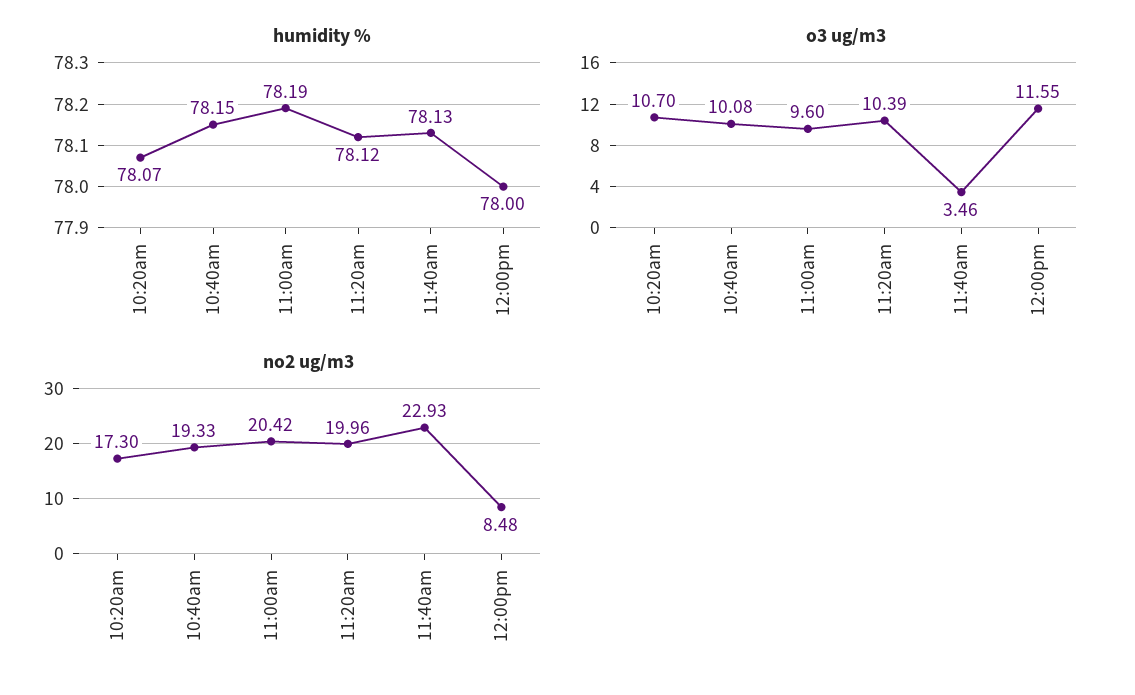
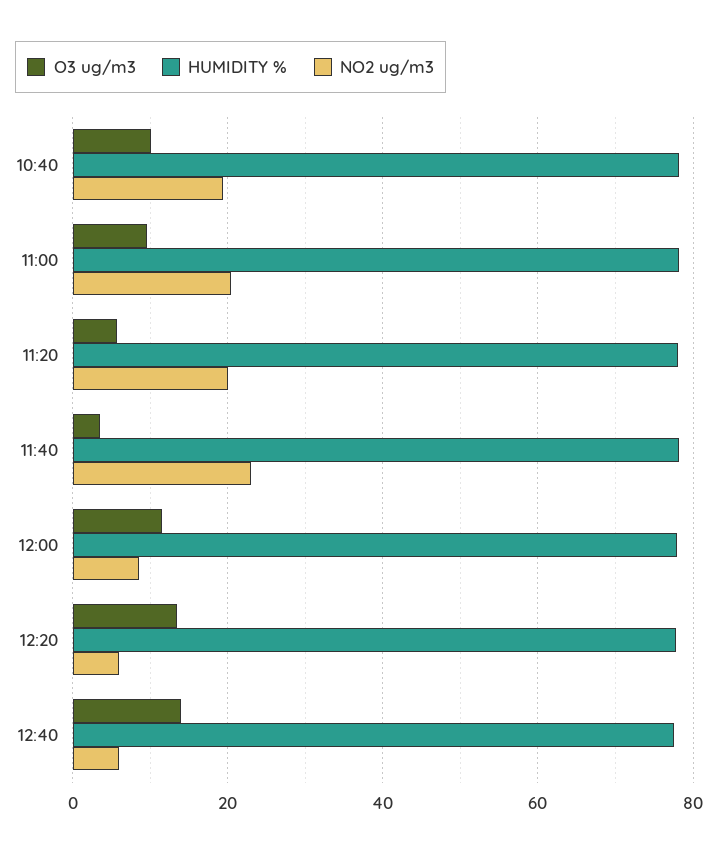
humidity %, 10:20am: 78.07 -> none
o3 ug/m3, 10:20am: 10.7 -> none
o3 ug/m3, 11:20am: 10.39 -> 6
no2 ug/m3, 10:20am: 17.3 -> none
o3 ug/m3, 12:20: none -> 14
humidity %, 12:20: none -> 78
no2 ug/m3, 12:20: none -> 6
o3 ug/m3, 12:40: none -> 14
humidity %, 12:40: none -> 78
no2 ug/m3, 12:40: none -> 6

